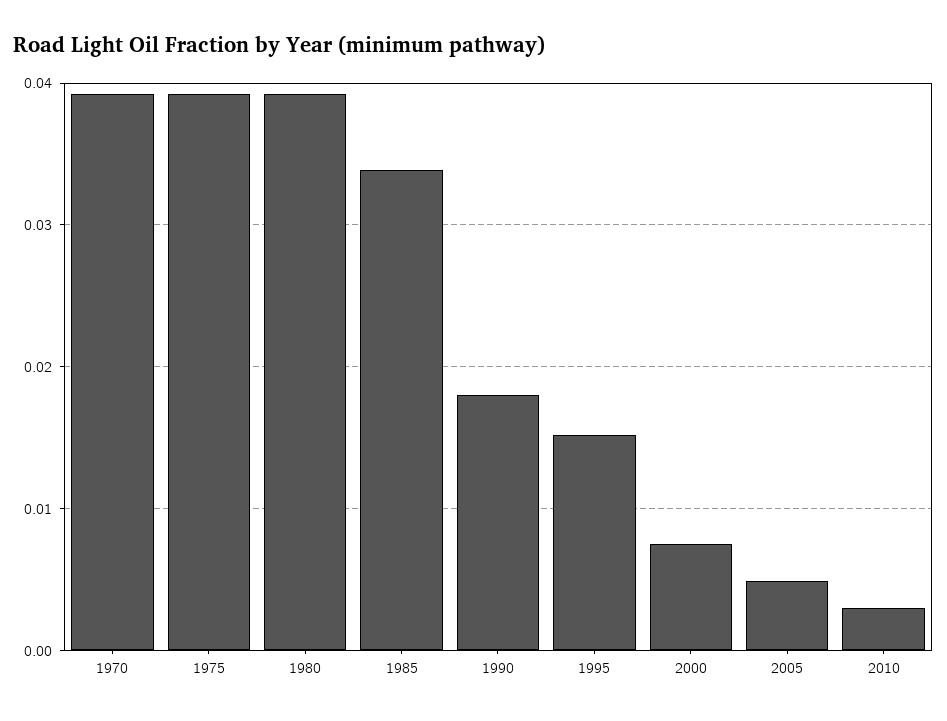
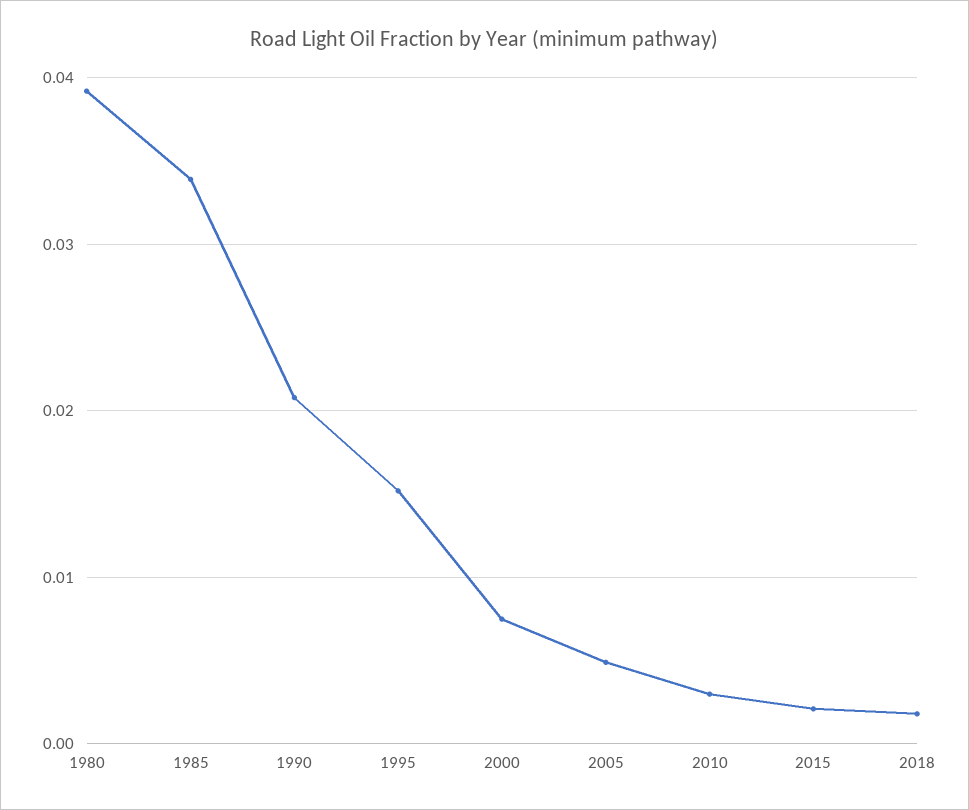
1970: 0.039 -> none
1975: 0.039 -> none
1990: 0.018 -> 0.021
2015: none -> 0.002
2018: none -> 0.002

